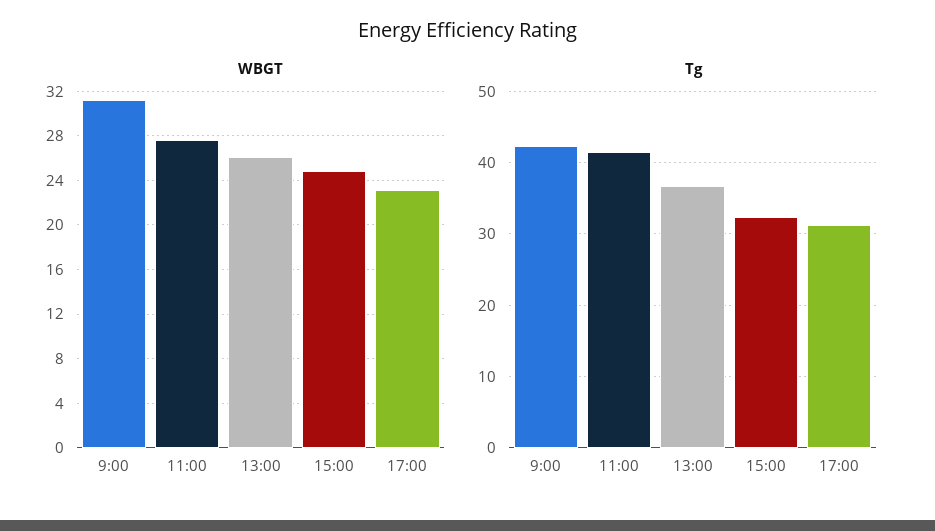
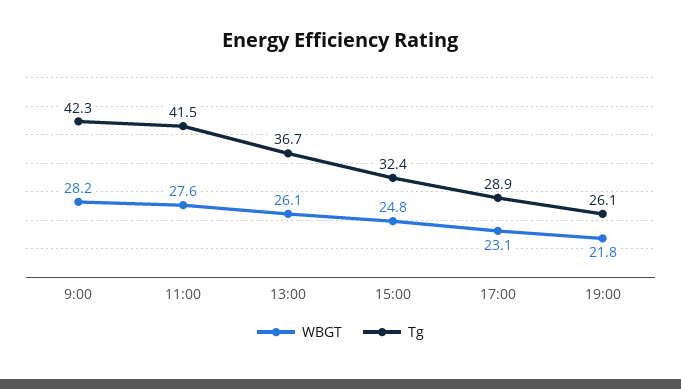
WBGT, 9:00: 31 -> 28.2
Tg, 17:00: 31 -> 28.9
WBGT, 19:00: none -> 21.8
Tg, 19:00: none -> 26.1

